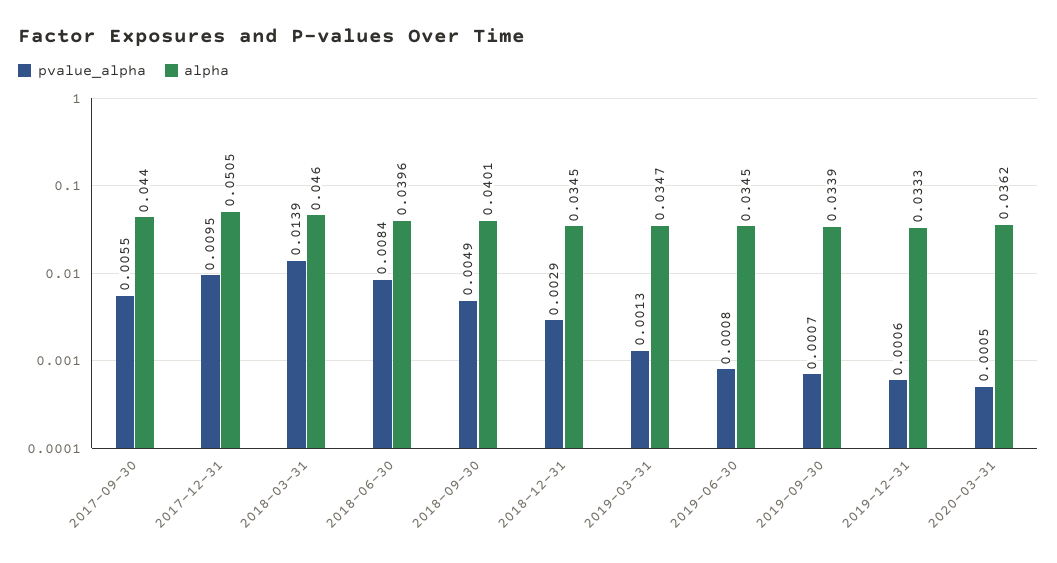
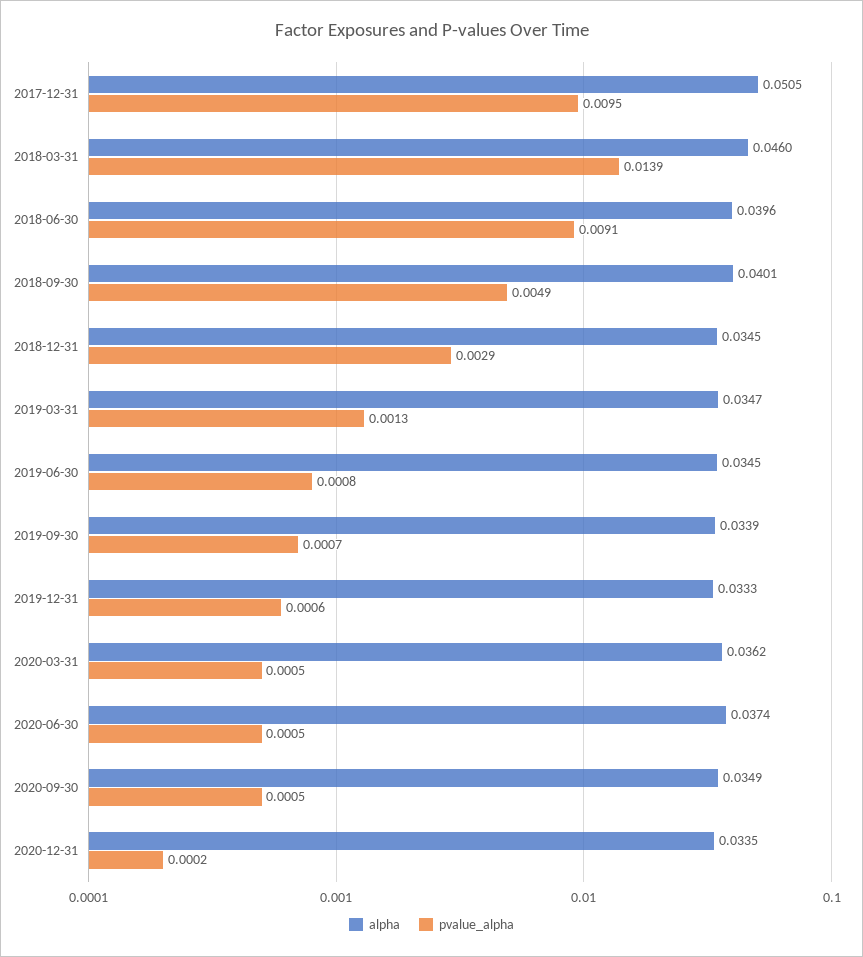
pvalue_alpha, 2017-09-30: 0.0055 -> none
alpha, 2017-09-30: 0.044 -> none
pvalue_alpha, 2018-06-30: 0.0084 -> 0.0091
alpha, 2020-06-30: none -> 0.0374
pvalue_alpha, 2020-06-30: none -> 0.0005
alpha, 2020-09-30: none -> 0.0349
pvalue_alpha, 2020-09-30: none -> 0.0005
alpha, 2020-12-31: none -> 0.0335
pvalue_alpha, 2020-12-31: none -> 0.0002

